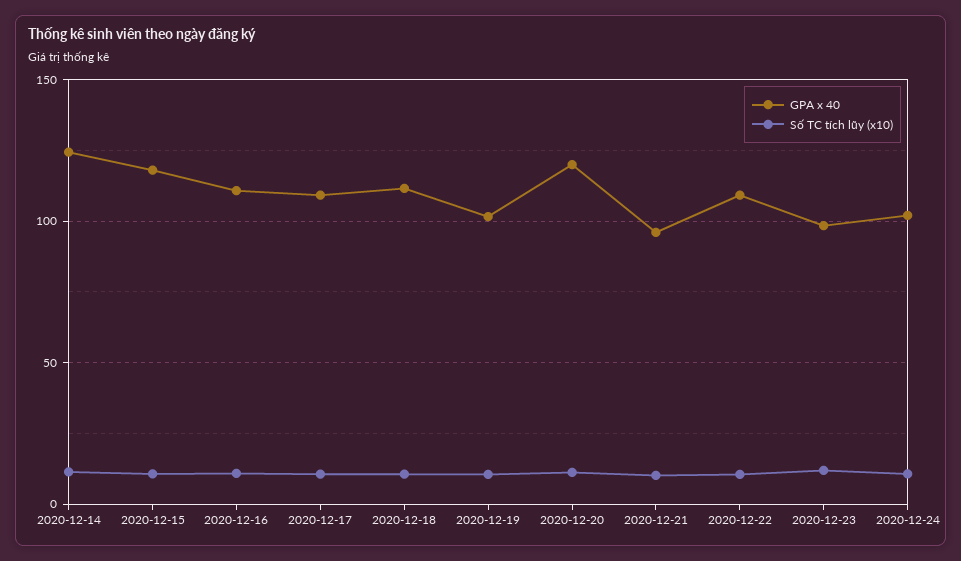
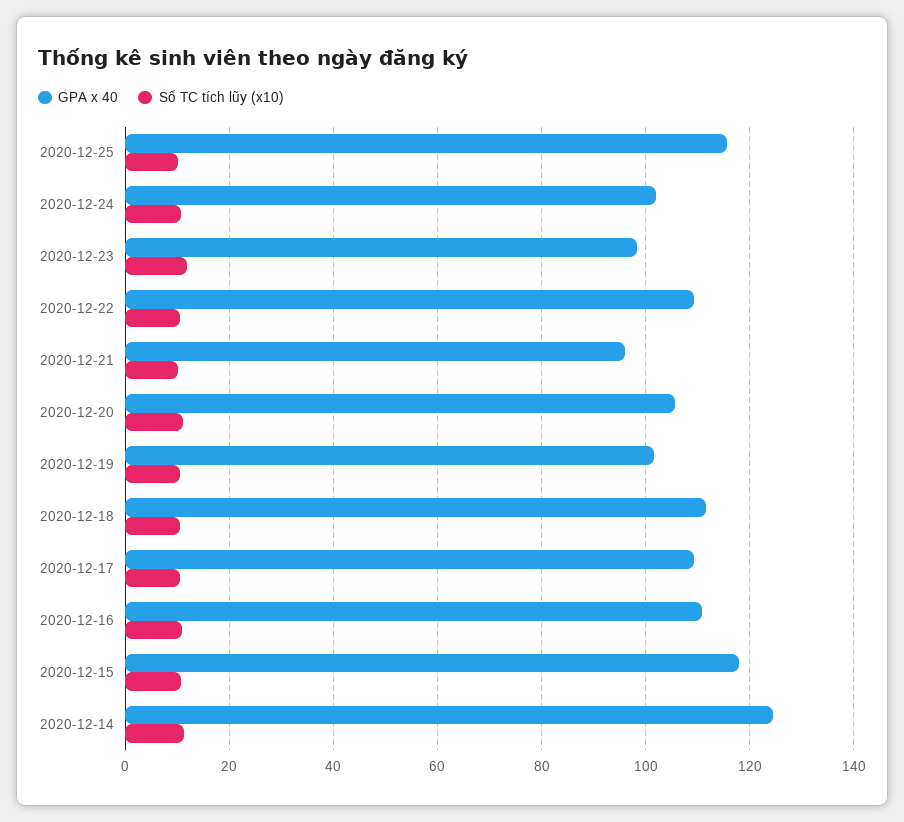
GPA x 40, 2020-12-20: 120 -> 106
GPA x 40, 2020-12-25: none -> 116
Số TC tích lũy (x10), 2020-12-25: none -> 10

